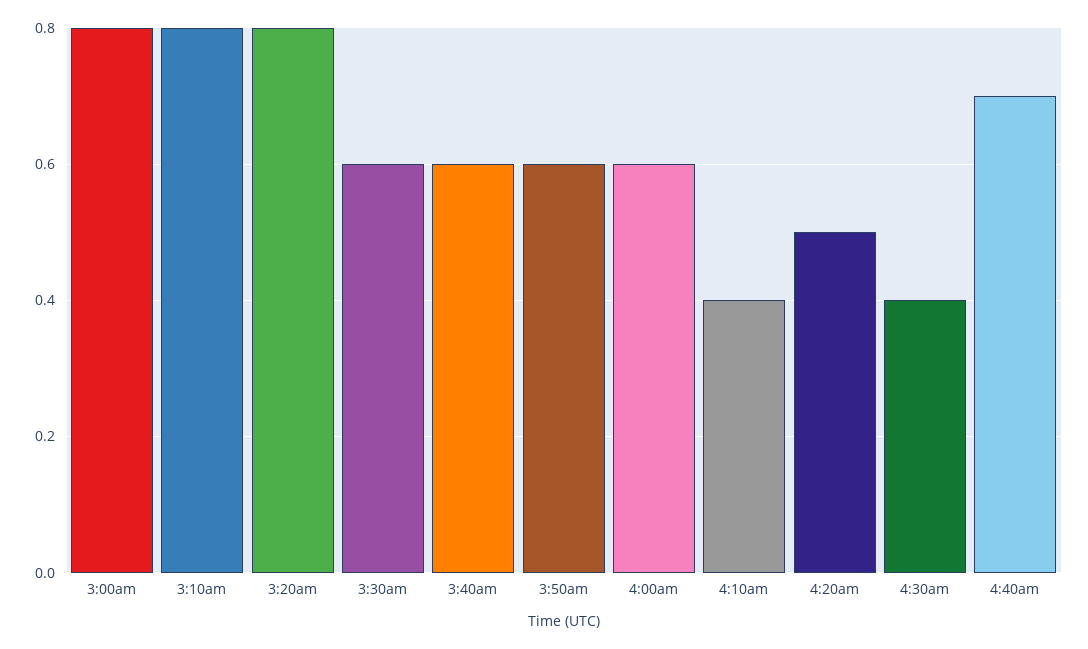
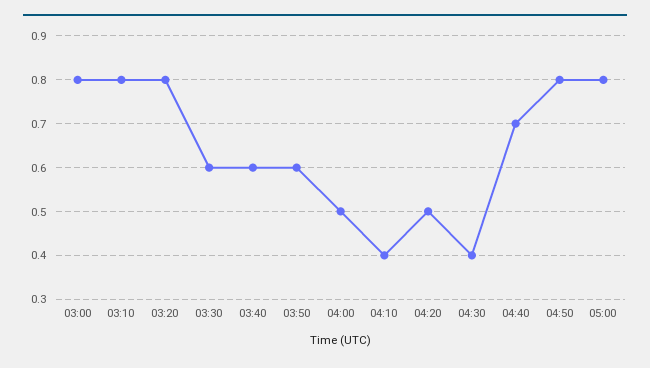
4:00am: 0.6 -> 0.5
04:50: none -> 0.8
05:00: none -> 0.8

